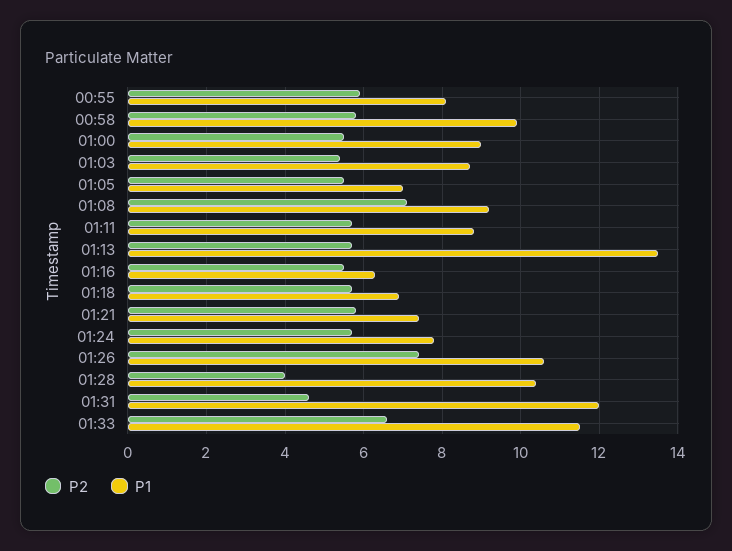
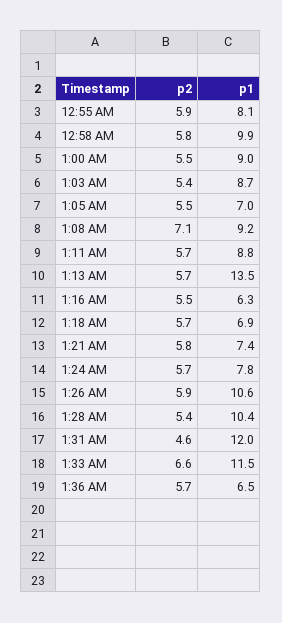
P2, 01:26: 7.5 -> 5.9
P2, 01:28: 4 -> 5.4
P2, 1:36 AM: none -> 5.7
P1, 1:36 AM: none -> 6.5

